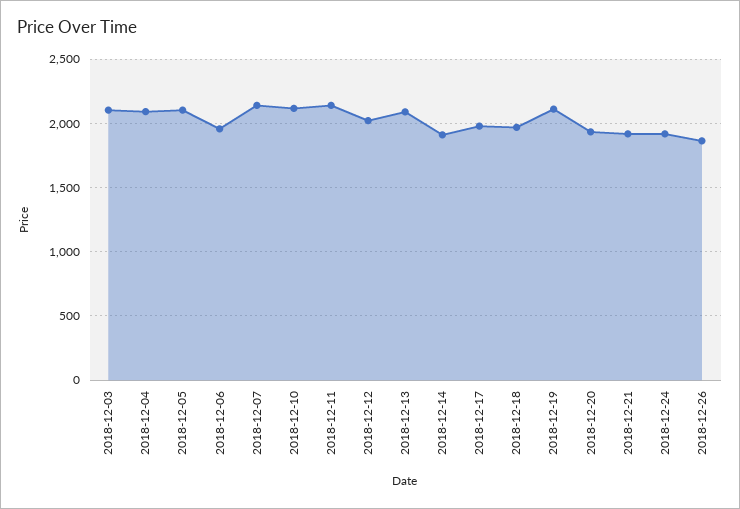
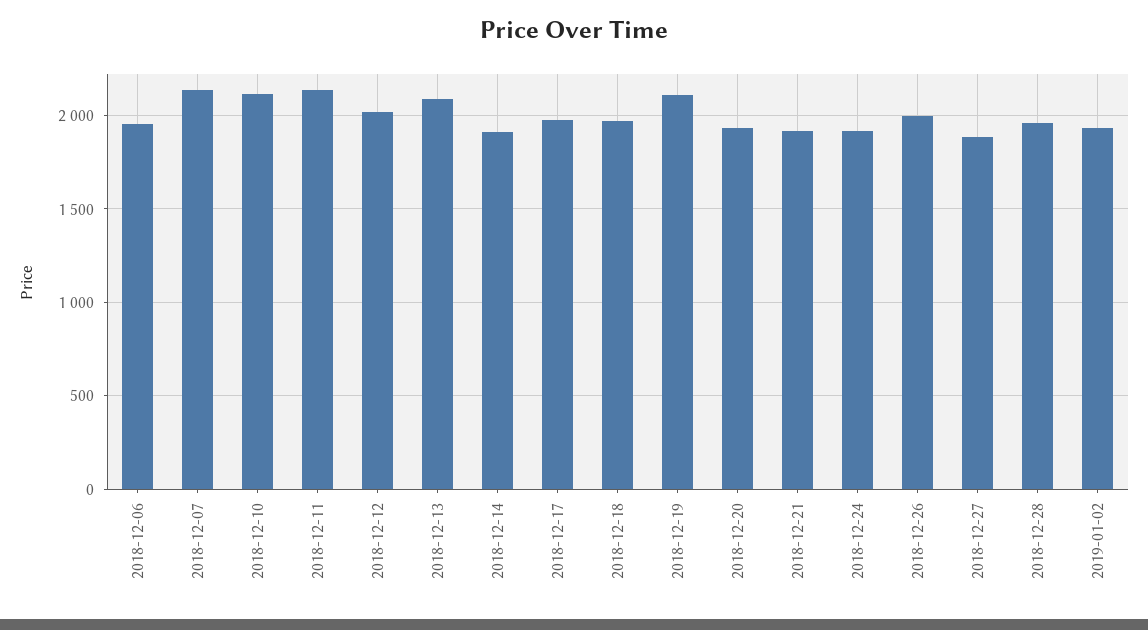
2018-12-03: 2100 -> none
2018-12-04: 2100 -> none
2018-12-05: 2100 -> none
2018-12-26: 1850 -> 2000
2018-12-27: none -> 1900
2018-12-28: none -> 1950
2019-01-02: none -> 1950

